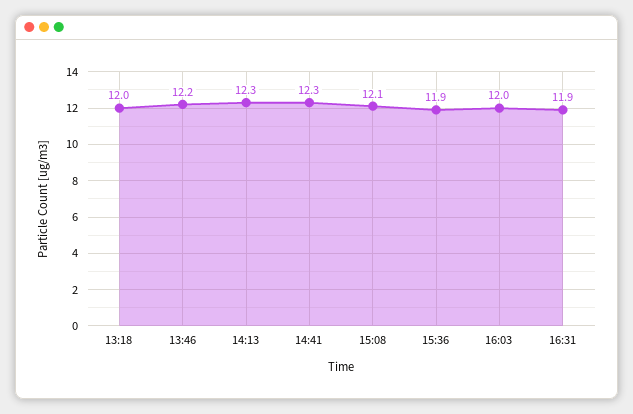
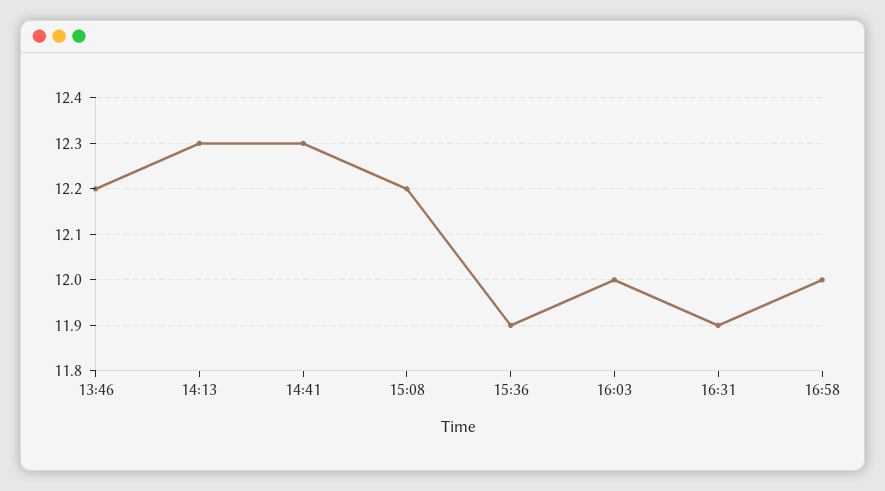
13:18: 12 -> none
15:08: 12.1 -> 12.2
16:58: none -> 12

